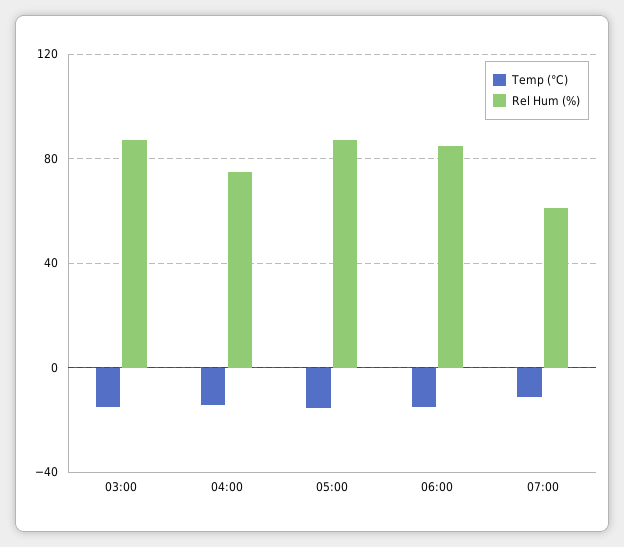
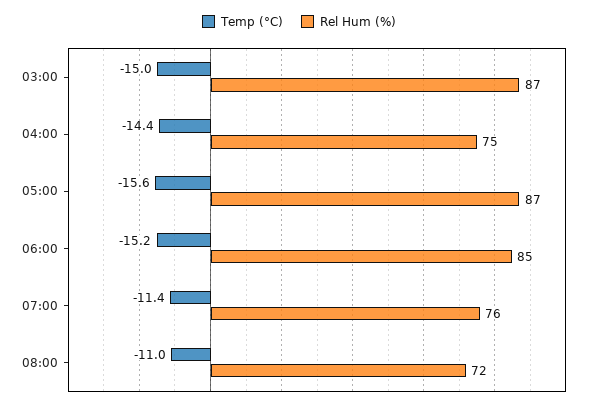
Rel Hum (%), 07:00: 60 -> 76
Temp (°C), 08:00: none -> -11
Rel Hum (%), 08:00: none -> 72

